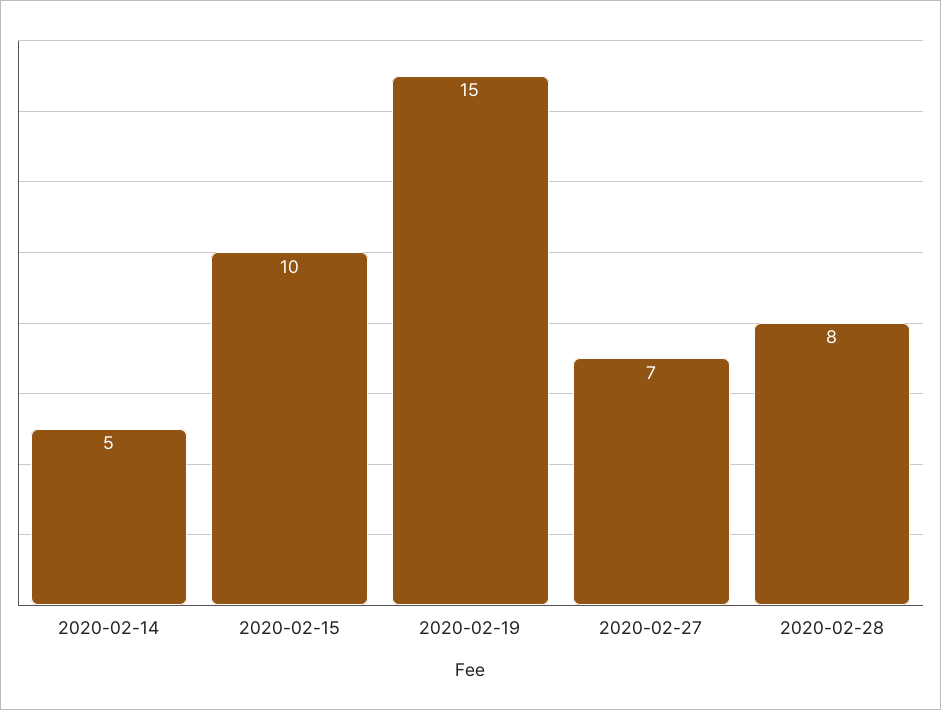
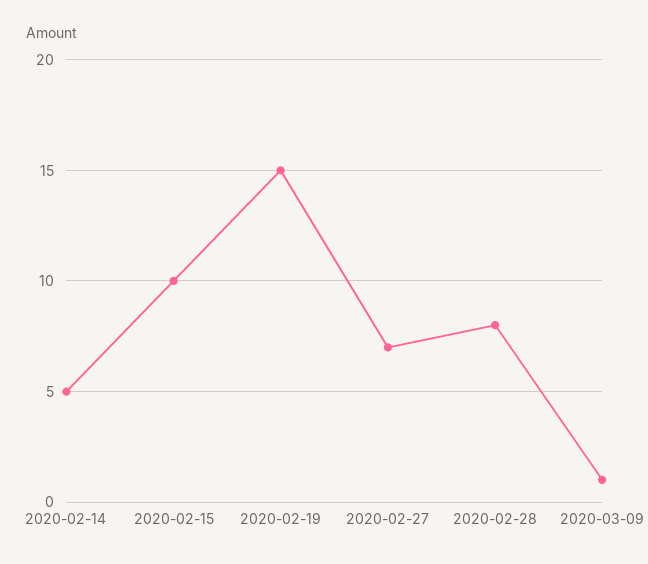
2020-03-09: none -> 1

